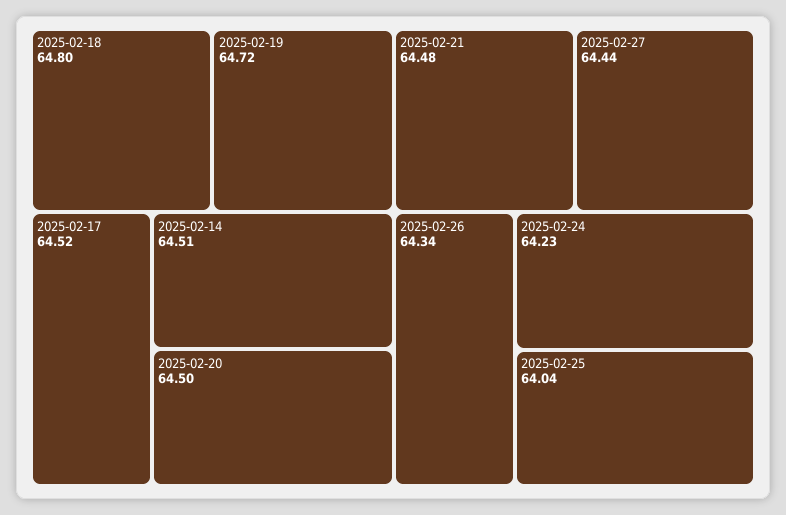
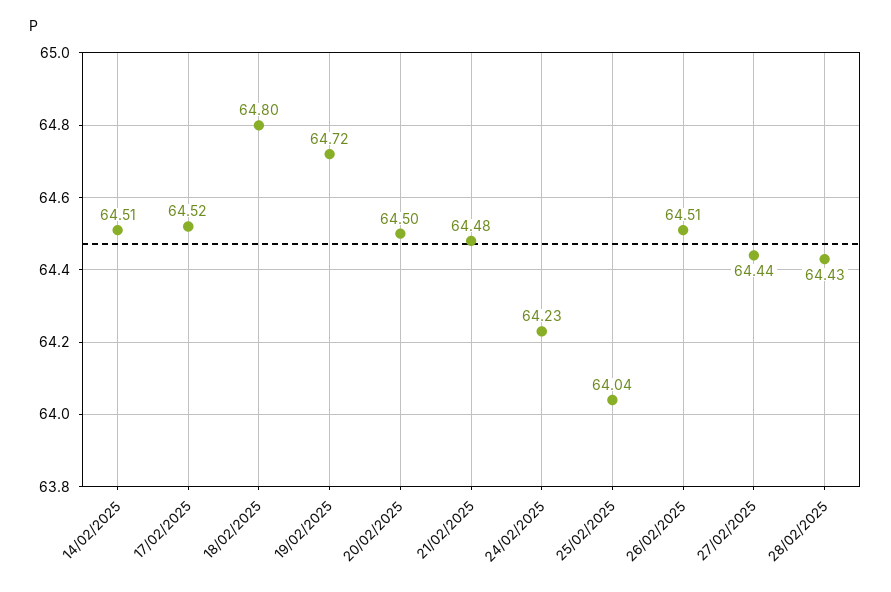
2025-02-26: 64.34 -> 64.51
28/02/2025: none -> 64.43

